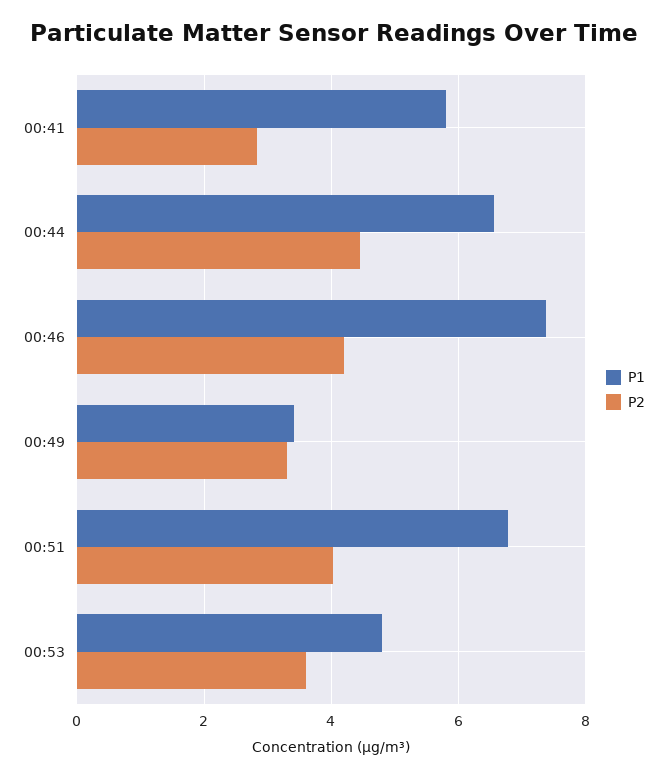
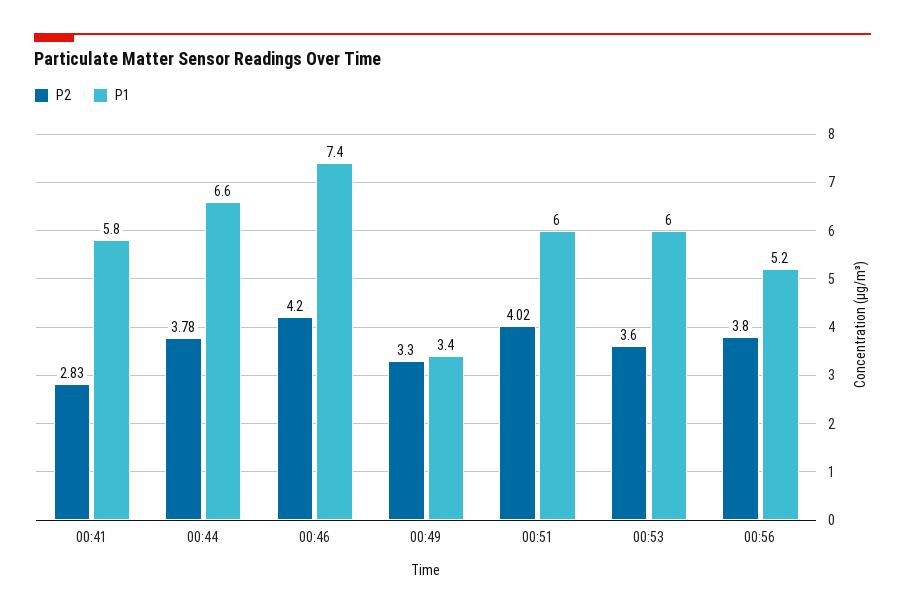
P2, 00:44: 4.4 -> 3.78
P1, 00:51: 6.8 -> 6
P1, 00:53: 4.8 -> 6
P2, 00:56: none -> 3.8
P1, 00:56: none -> 5.2

